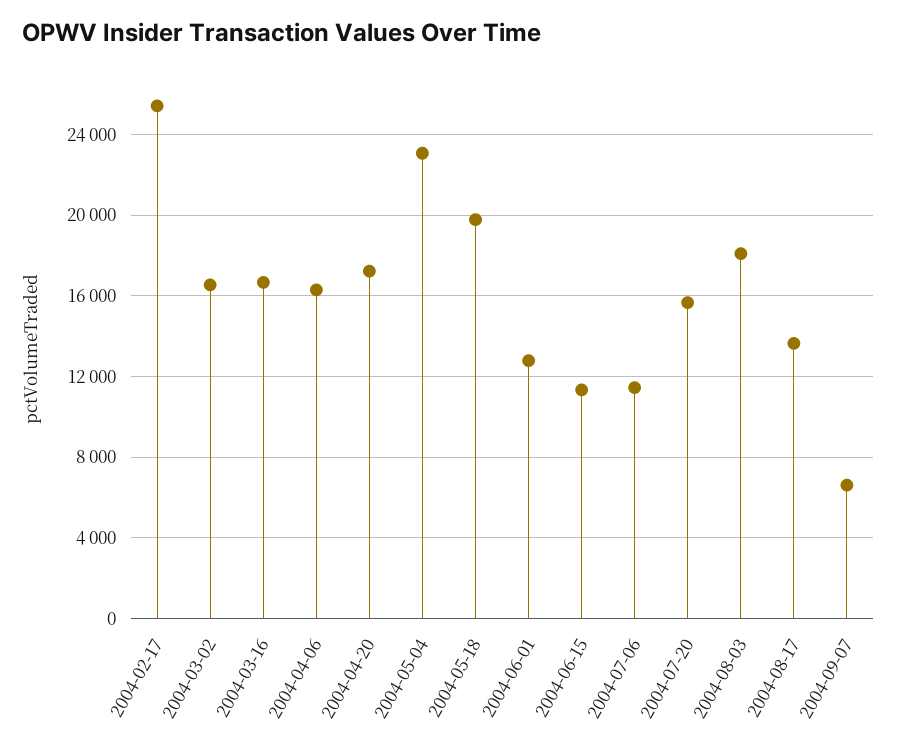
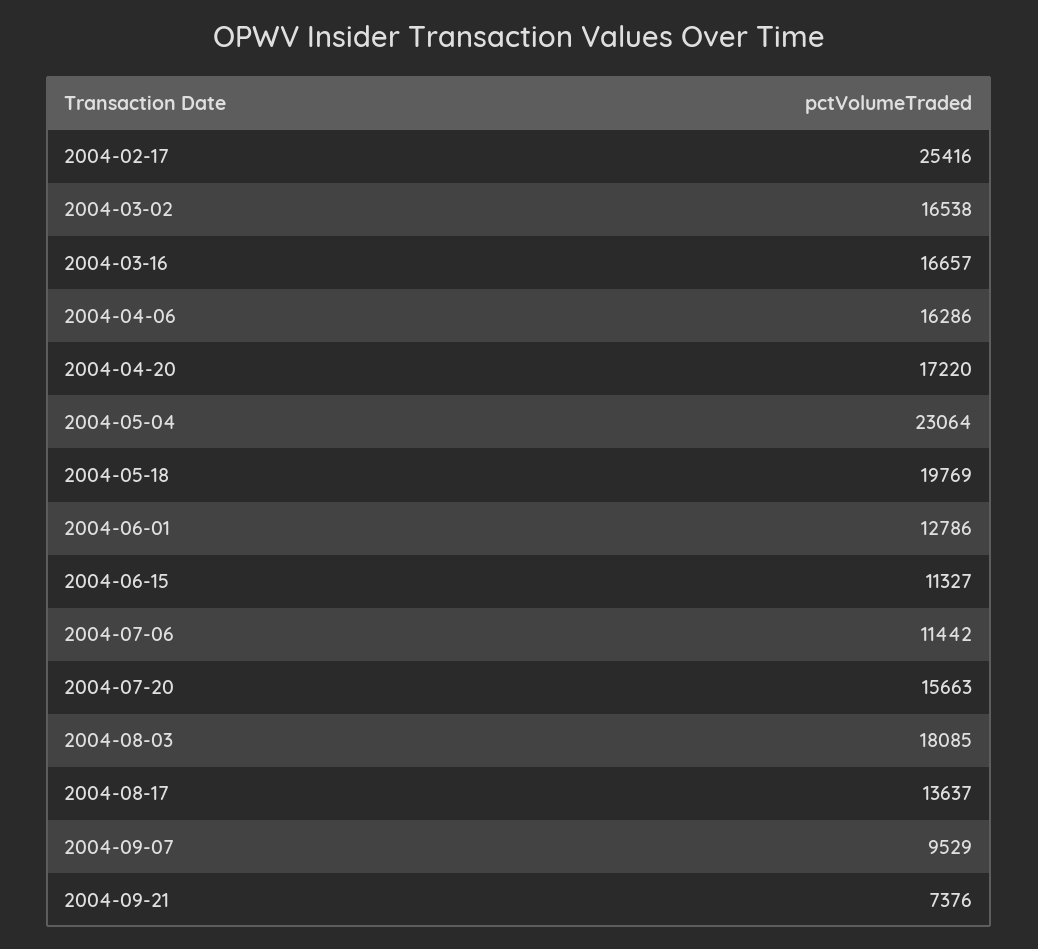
2004-09-07: 6500 -> 9529
2004-09-21: none -> 7376

